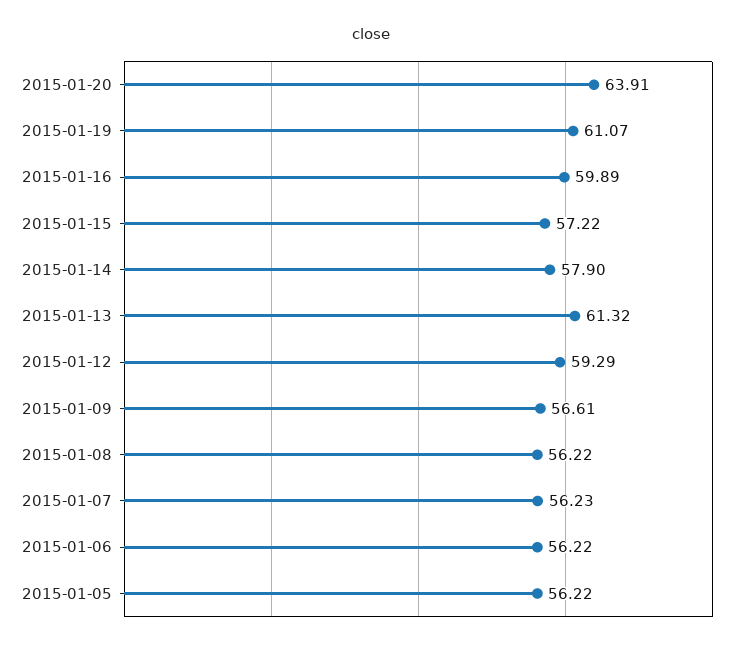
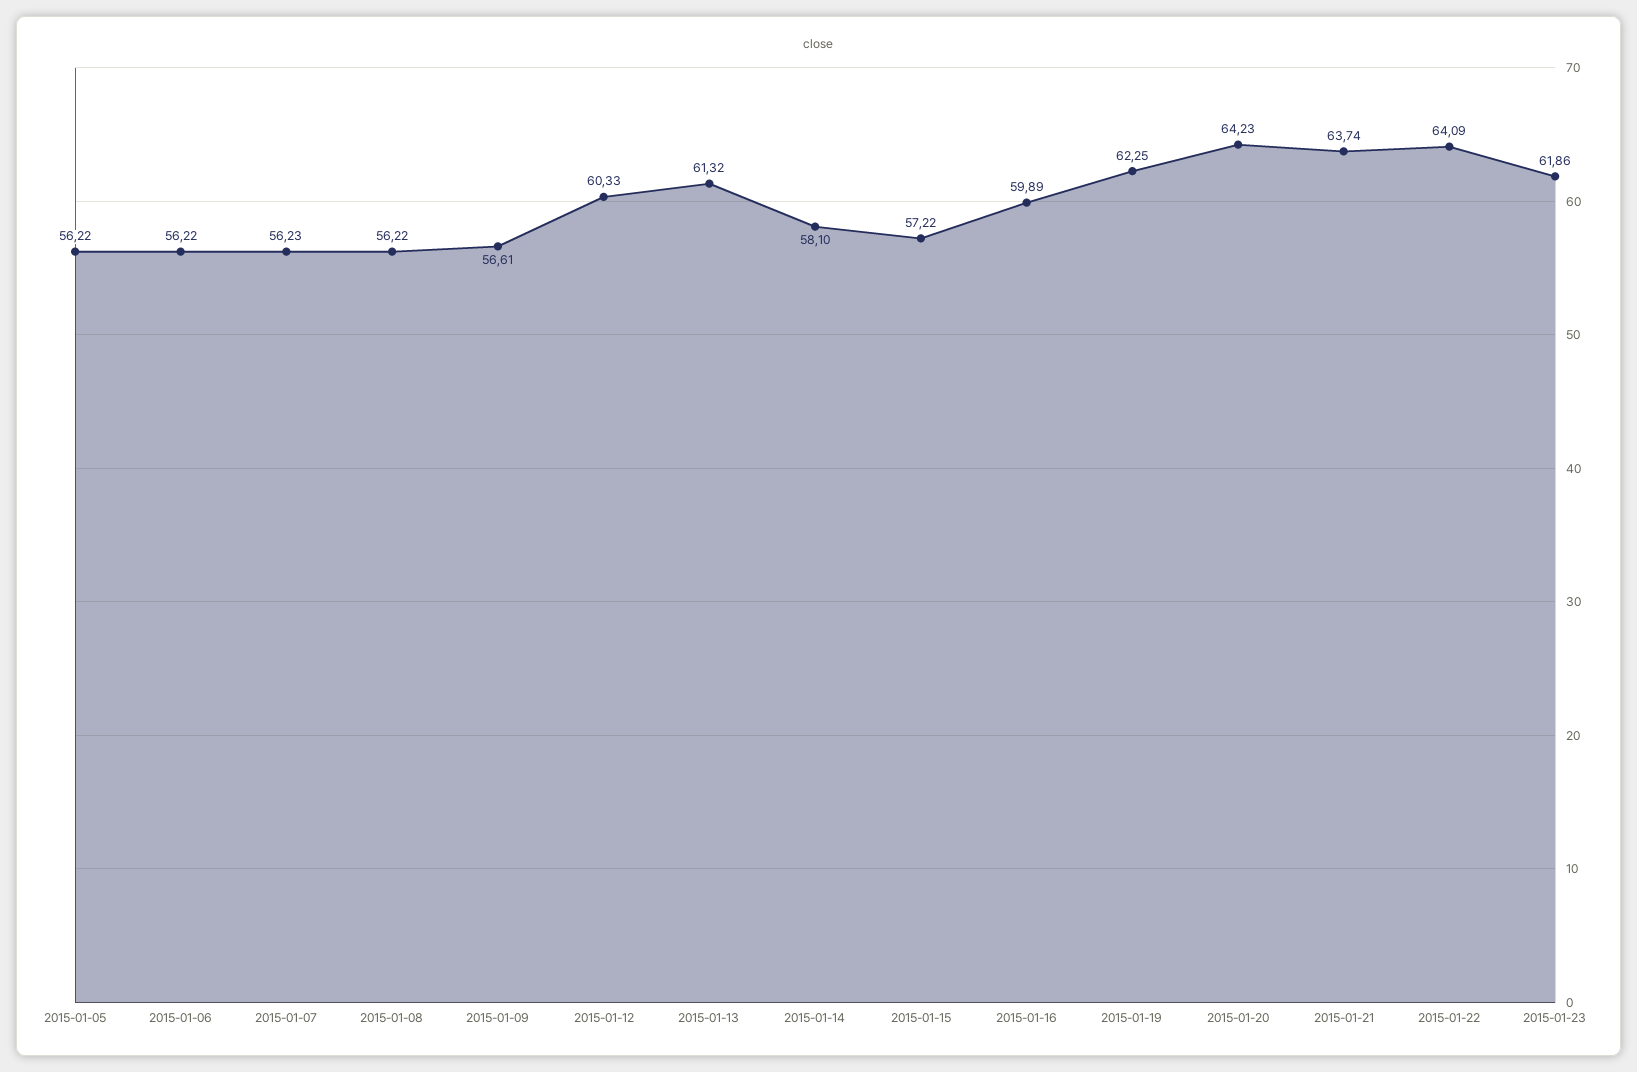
2015-01-20: 63.91 -> 64.23
2015-01-19: 61.07 -> 62.25
2015-01-14: 57.9 -> 58.1
2015-01-12: 59.29 -> 60.33
2015-01-21: none -> 63.74
2015-01-22: none -> 64.09
2015-01-23: none -> 61.86

